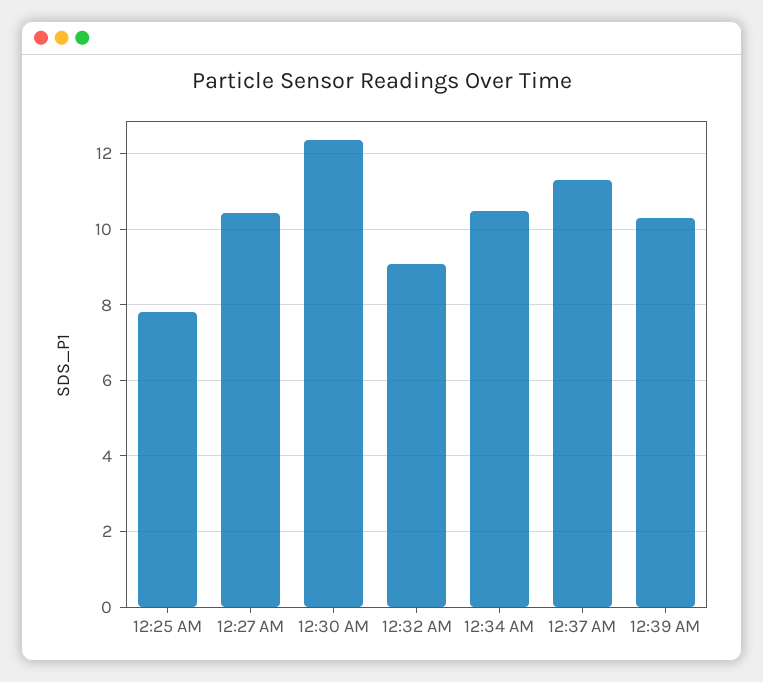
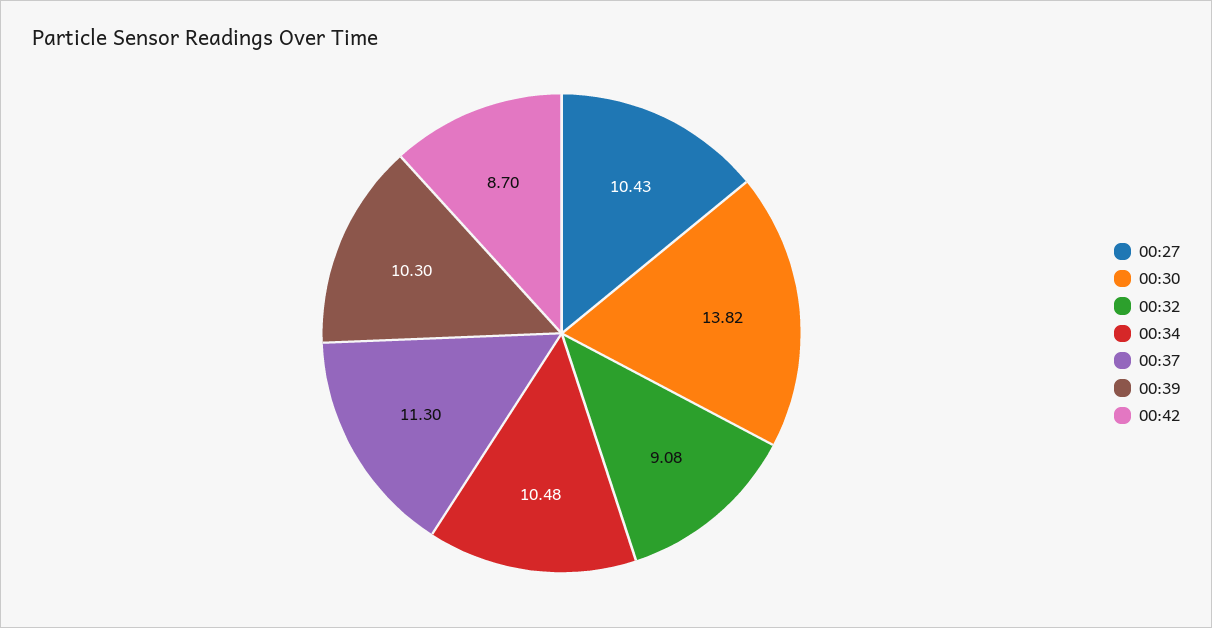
12:25 AM: 7.8 -> none
12:30 AM: 12.4 -> 13.82
00:42: none -> 8.7

